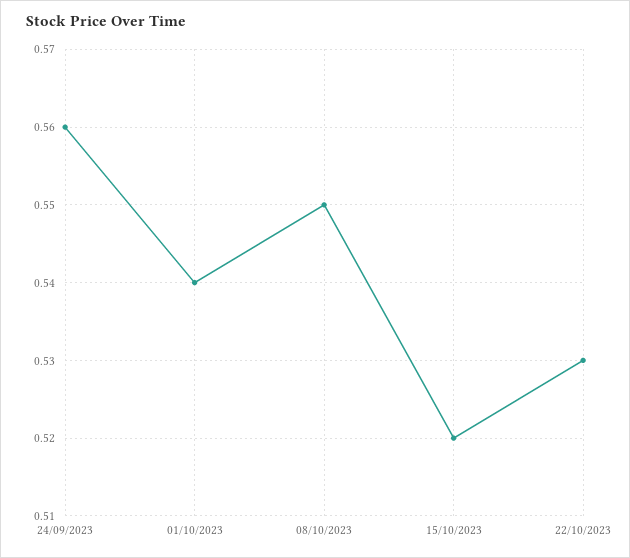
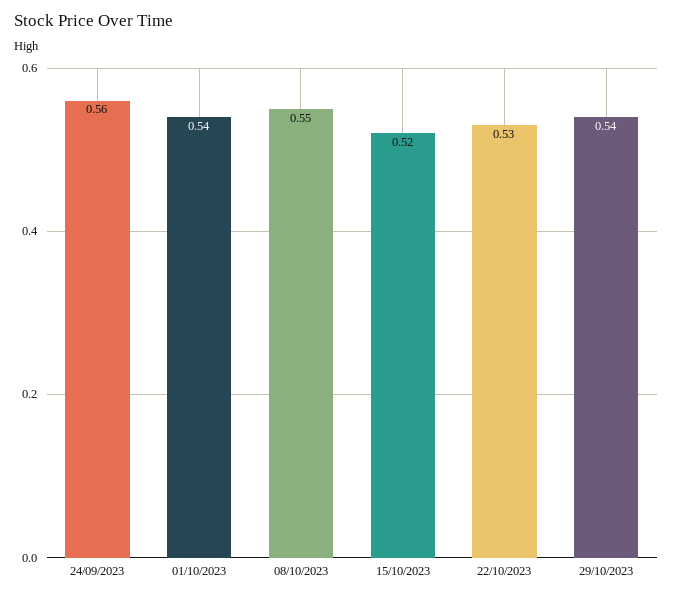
29/10/2023: none -> 0.54

